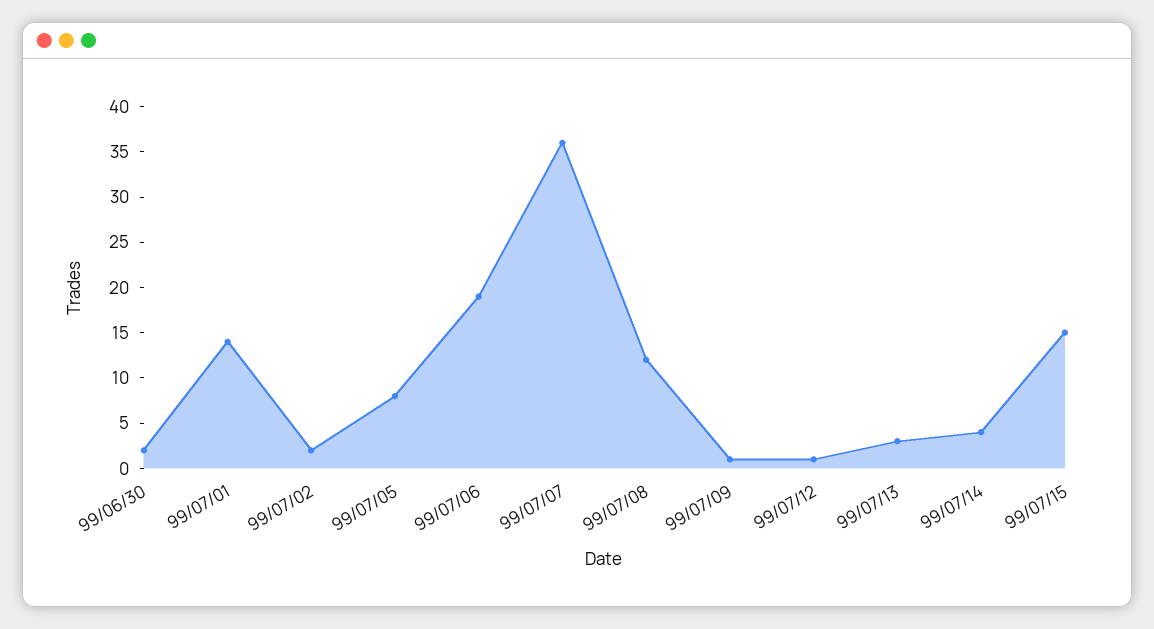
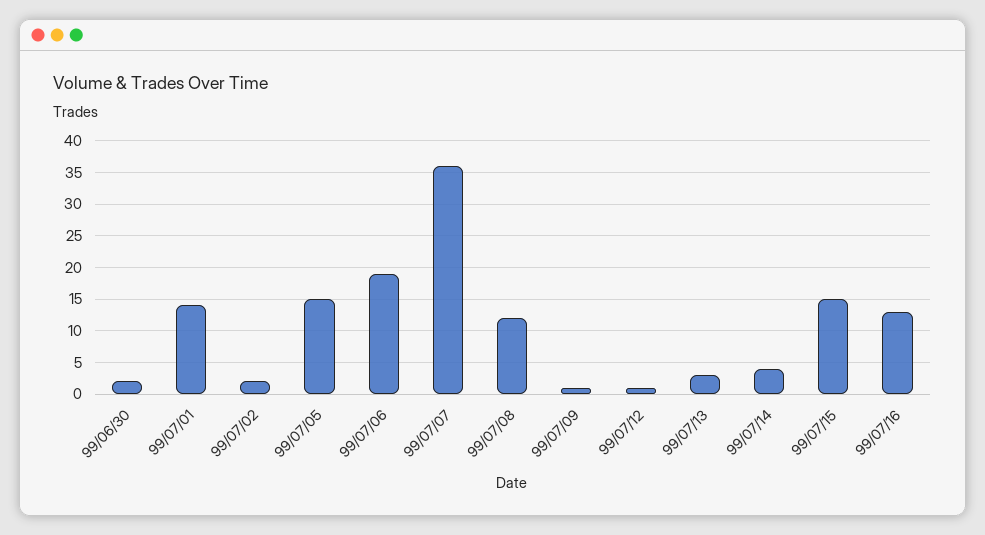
99/07/05: 8 -> 15
99/07/16: none -> 13

